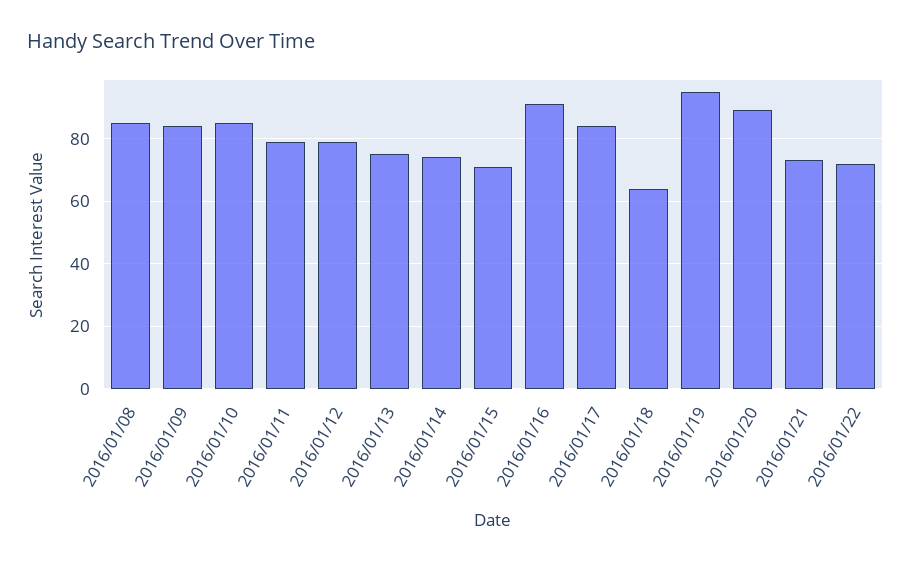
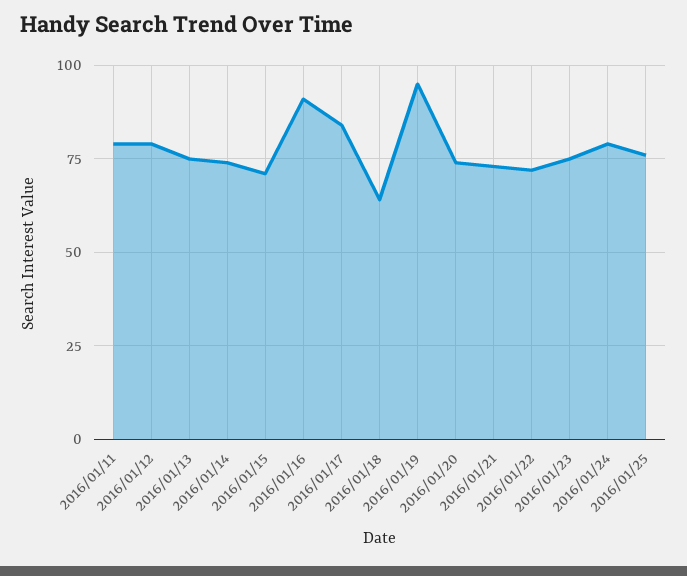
2016/01/08: 85 -> none
2016/01/09: 85 -> none
2016/01/10: 85 -> none
2016/01/20: 90 -> 75
2016/01/23: none -> 75
2016/01/24: none -> 80
2016/01/25: none -> 75

